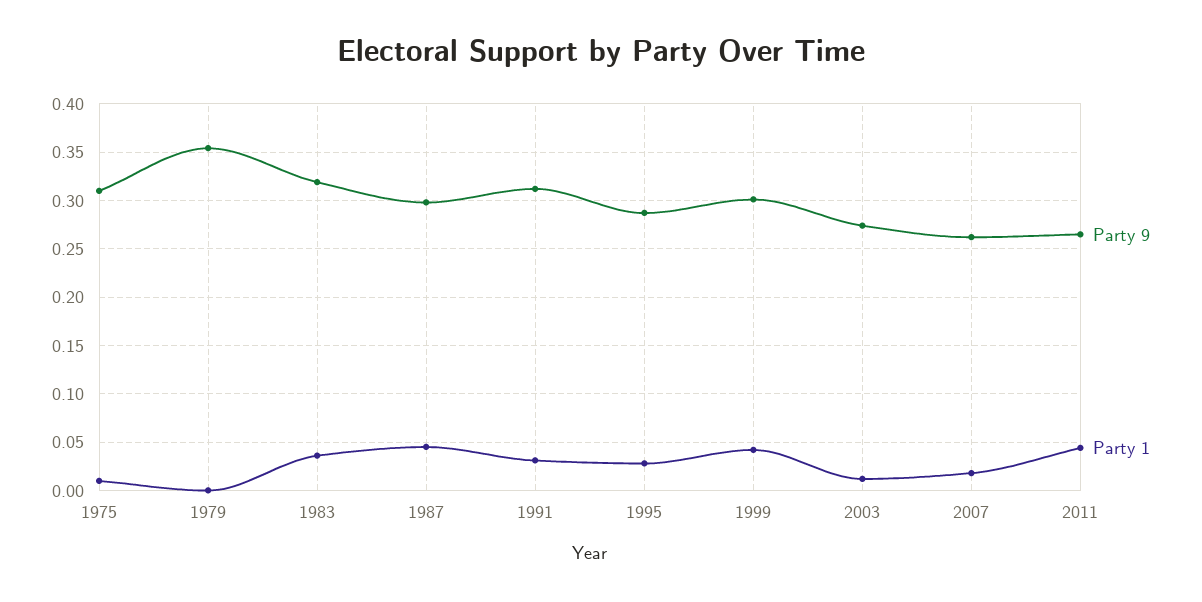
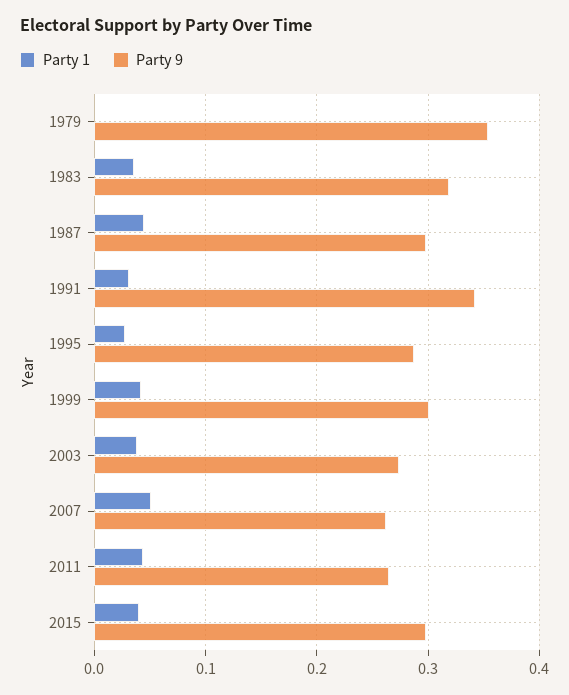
Party 9, 1975: 0.31 -> none
Party 1, 1975: 0.01 -> none
Party 9, 1991: 0.31 -> 0.34
Party 1, 2003: 0.01 -> 0.04
Party 1, 2007: 0.02 -> 0.05
Party 1, 2015: none -> 0.04
Party 9, 2015: none -> 0.3

